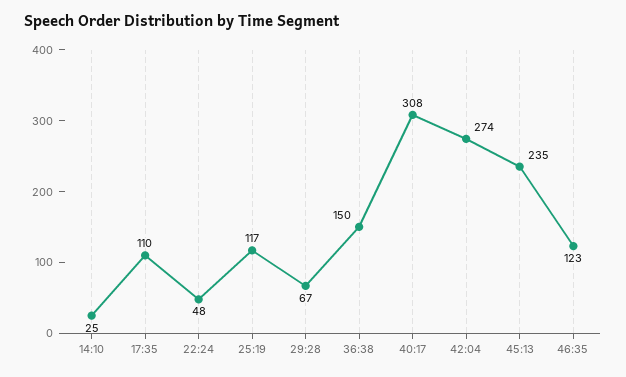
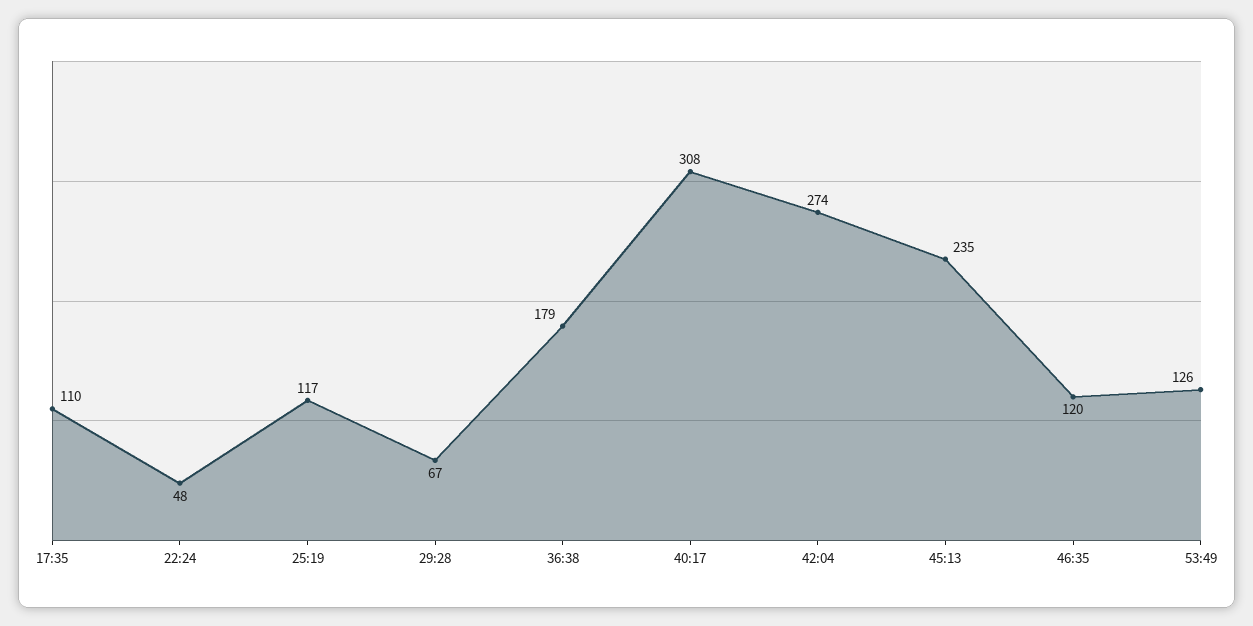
14:10: 25 -> none
36:38: 150 -> 179
46:35: 123 -> 120
53:49: none -> 126

